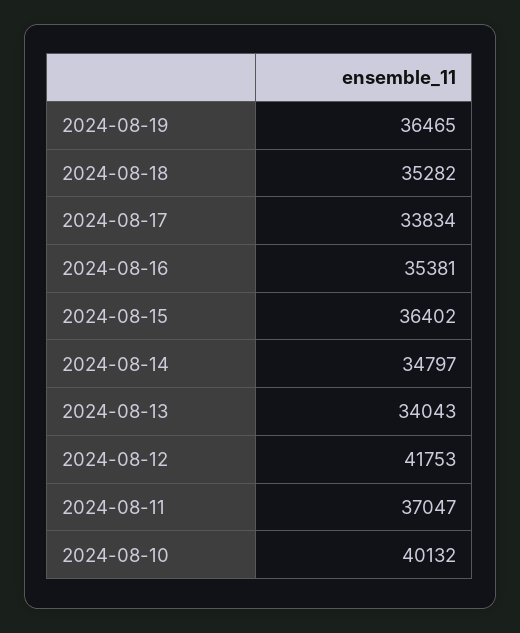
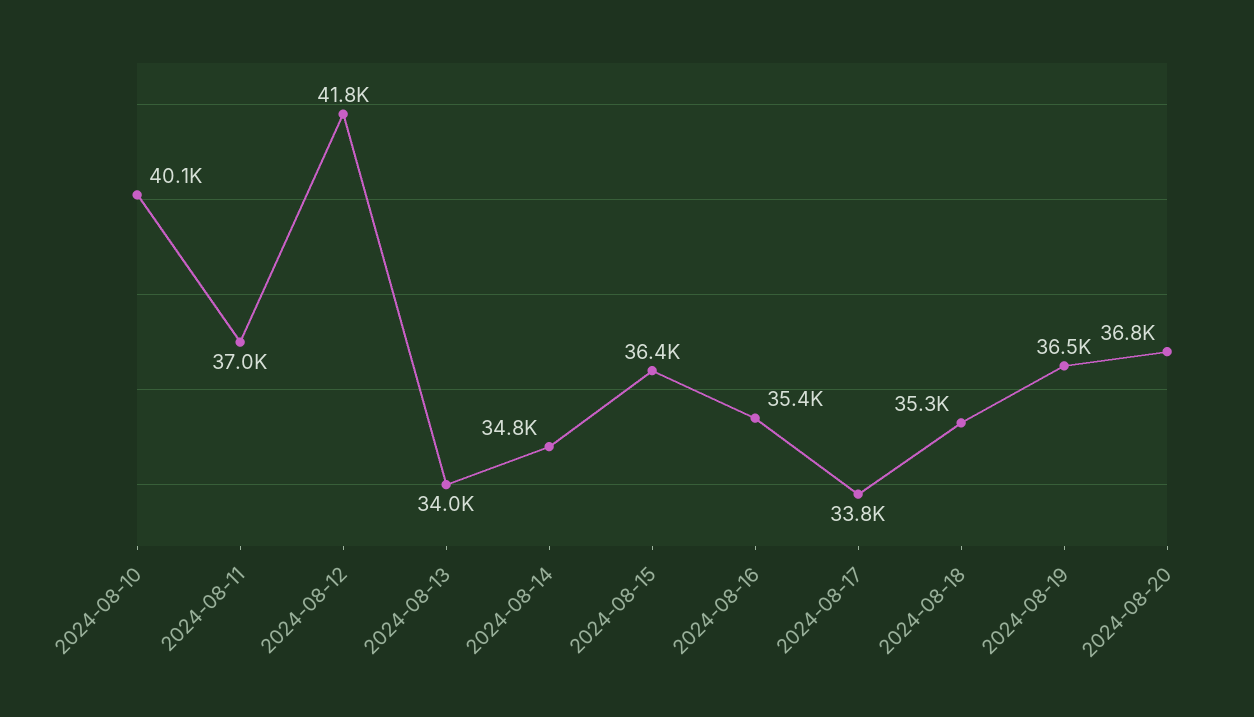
2024-08-20: none -> 36800

